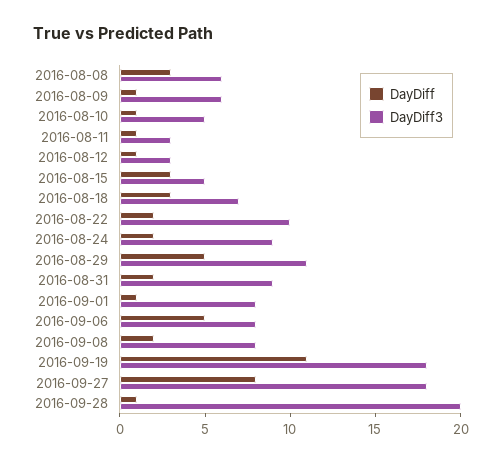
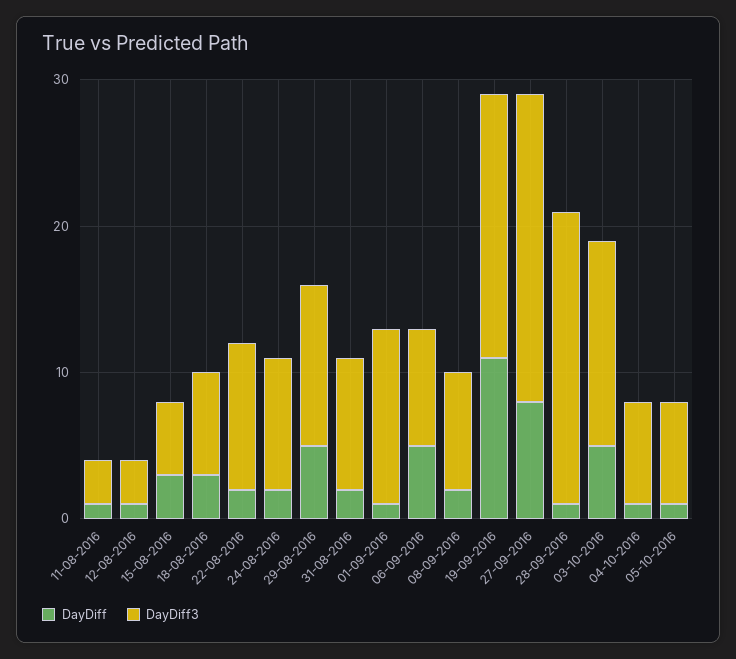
DayDiff, 2016-08-08: 3 -> none
DayDiff3, 2016-08-08: 6 -> none
DayDiff, 2016-08-09: 1 -> none
DayDiff3, 2016-08-09: 6 -> none
DayDiff, 2016-08-10: 1 -> none
DayDiff3, 2016-08-10: 5 -> none
DayDiff3, 2016-09-01: 8 -> 12
DayDiff3, 2016-09-27: 18 -> 21
DayDiff, 03-10-2016: none -> 5
DayDiff3, 03-10-2016: none -> 14
DayDiff, 04-10-2016: none -> 1
DayDiff3, 04-10-2016: none -> 7
DayDiff, 05-10-2016: none -> 1
DayDiff3, 05-10-2016: none -> 7

